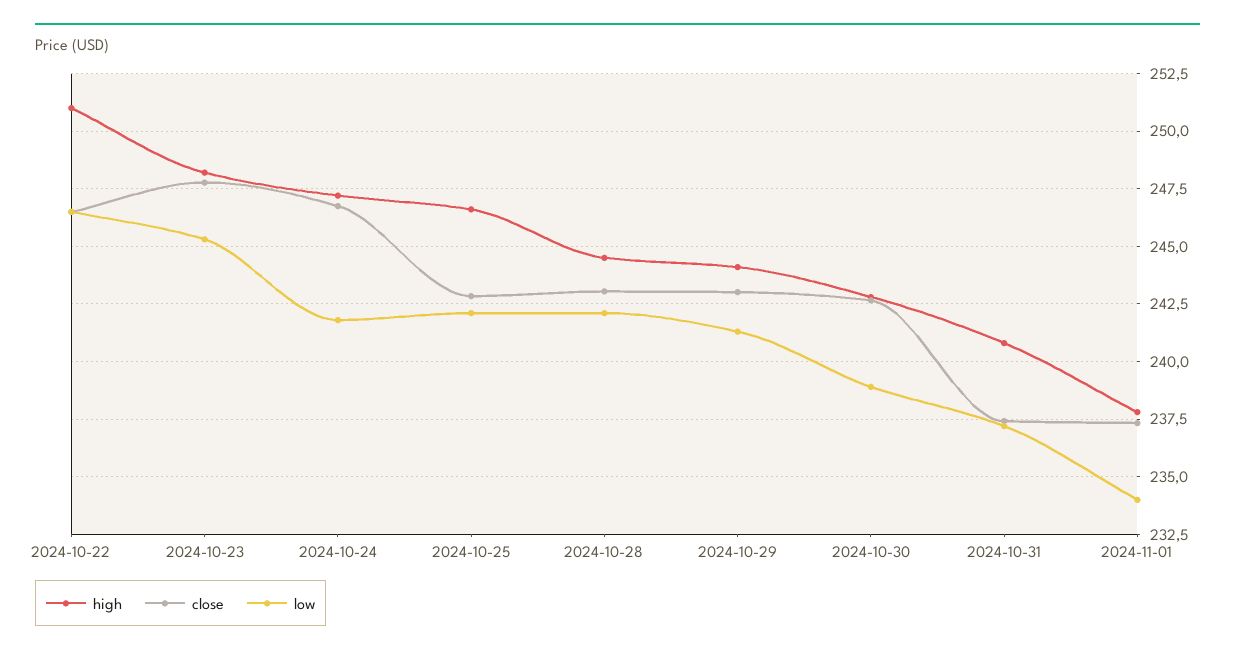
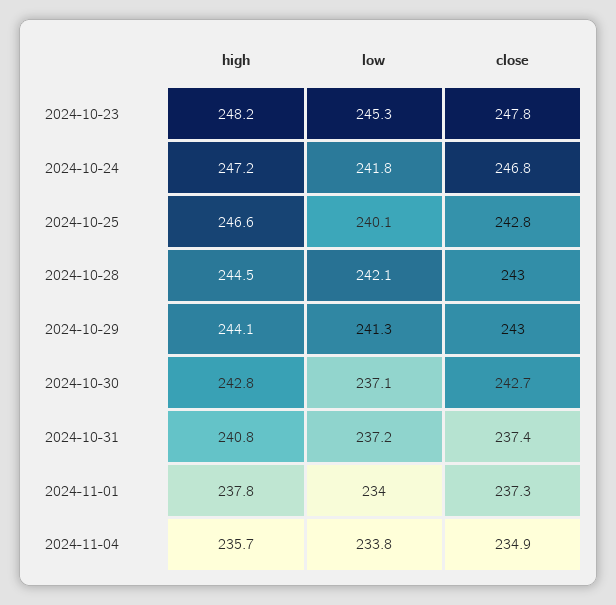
high, 2024-10-22: 251 -> none
close, 2024-10-22: 246.5 -> none
low, 2024-10-22: 246.5 -> none
low, 2024-10-25: 242 -> 240.1
low, 2024-10-30: 239 -> 237.1
high, 2024-11-04: none -> 235.7
low, 2024-11-04: none -> 233.8
close, 2024-11-04: none -> 234.9

